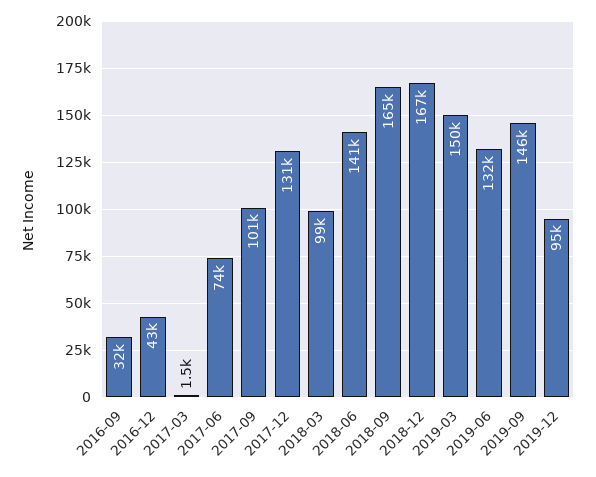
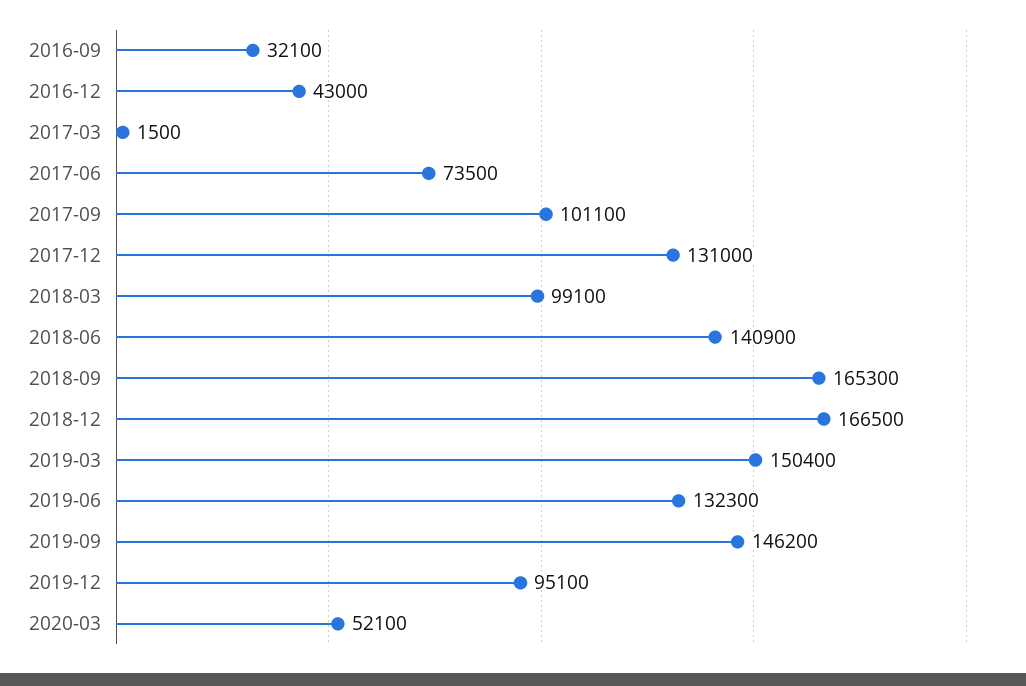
2020-03: none -> 52100

